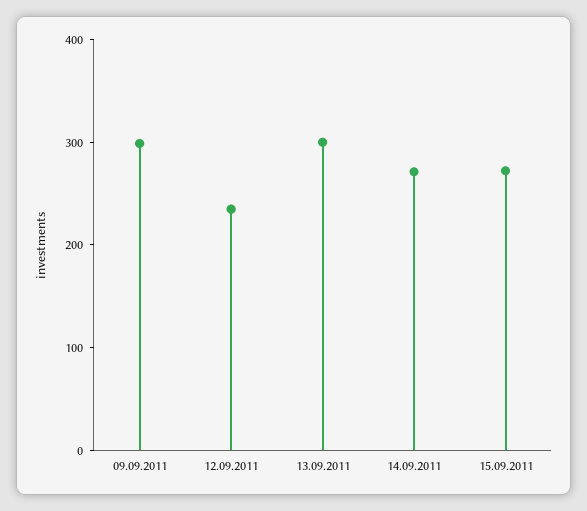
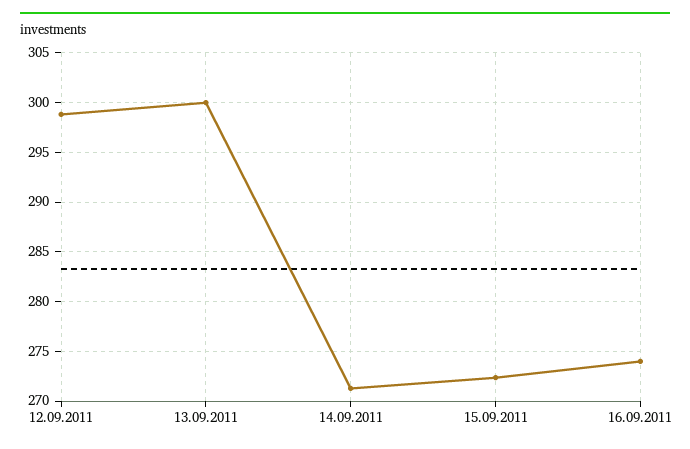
09.09.2011: 300 -> none
12.09.2011: 240 -> 299
16.09.2011: none -> 274

